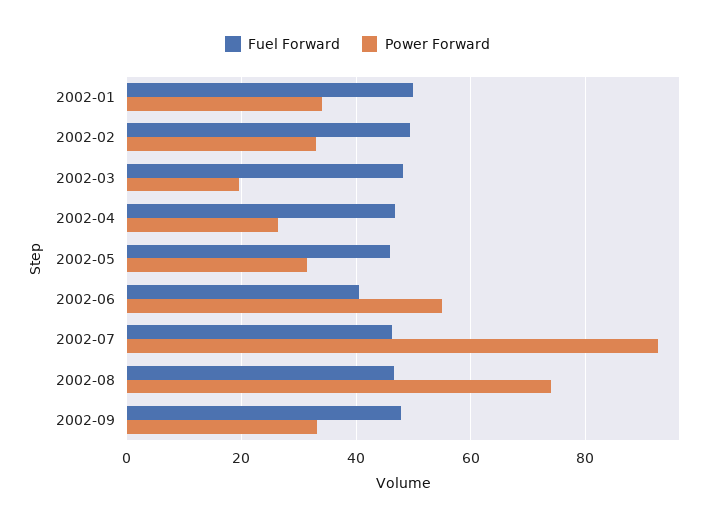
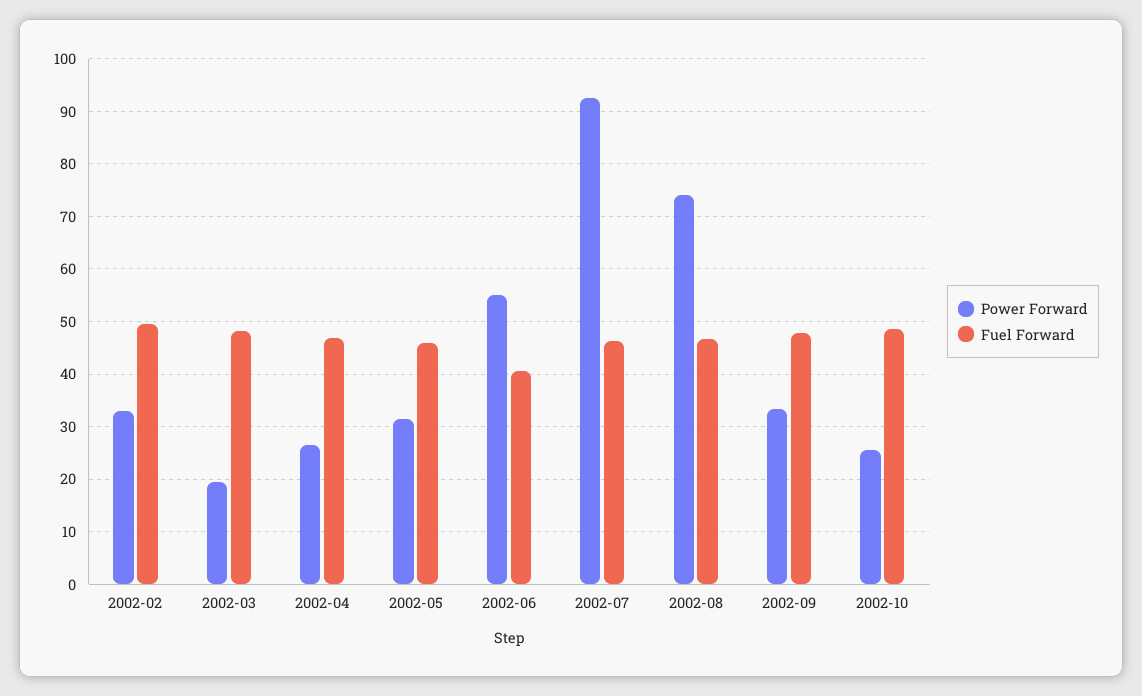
Fuel Forward, 2002-01: 50 -> none
Power Forward, 2002-01: 34 -> none
Power Forward, 2002-10: none -> 26
Fuel Forward, 2002-10: none -> 48

